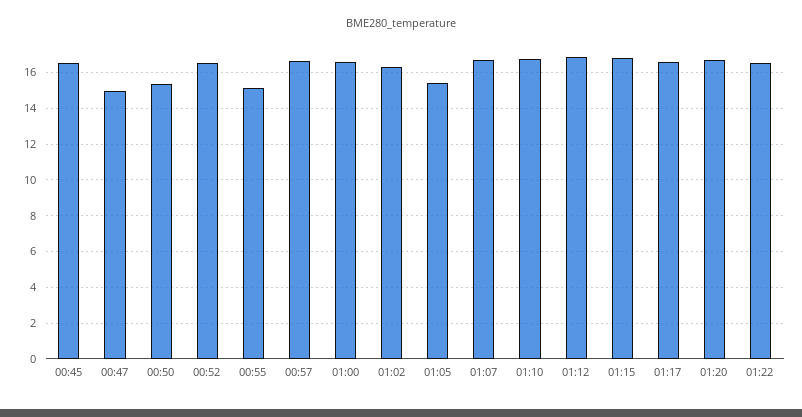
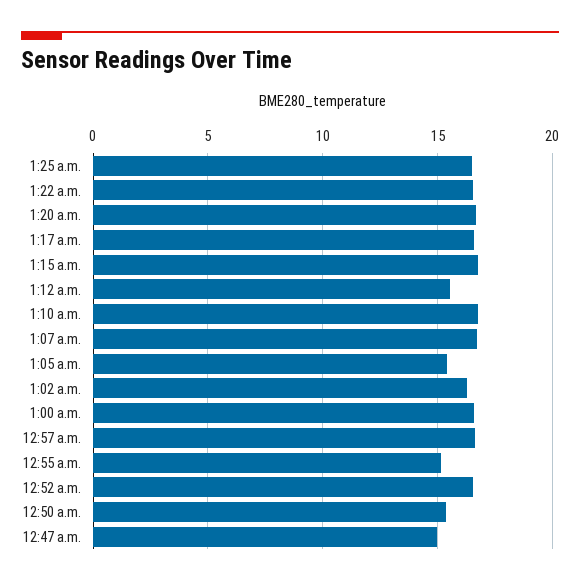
00:45: 16.5 -> none
01:12: 17 -> 15.5
1:25 a.m.: none -> 16.5

